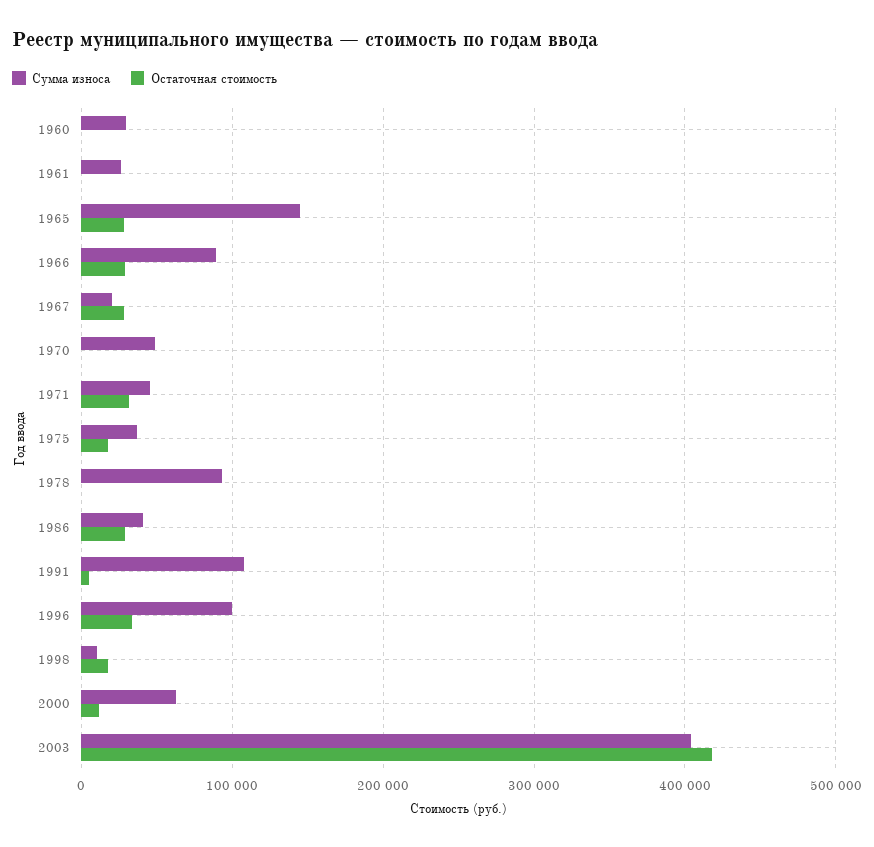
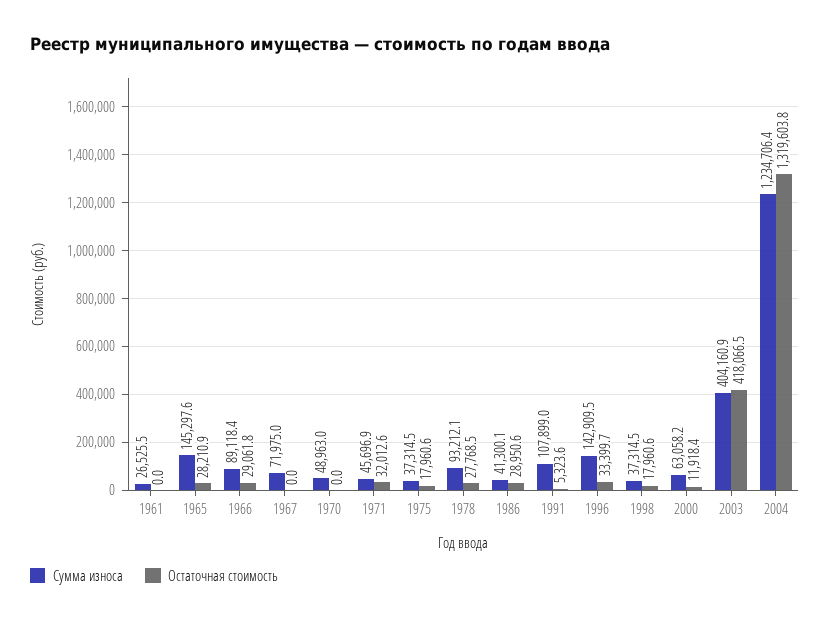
Сумма износа, 1960: 30000 -> none
Остаточная стоимость, 1960: 0 -> none
Сумма износа, 1967: 20000 -> 71975
Остаточная стоимость, 1967: 30000 -> 0
Остаточная стоимость, 1978: 0 -> 27768.5
Сумма износа, 1996: 100000 -> 142909.5
Сумма износа, 1998: 10000 -> 37314.5
Сумма износа, 2004: none -> 1234706.4
Остаточная стоимость, 2004: none -> 1319603.8

